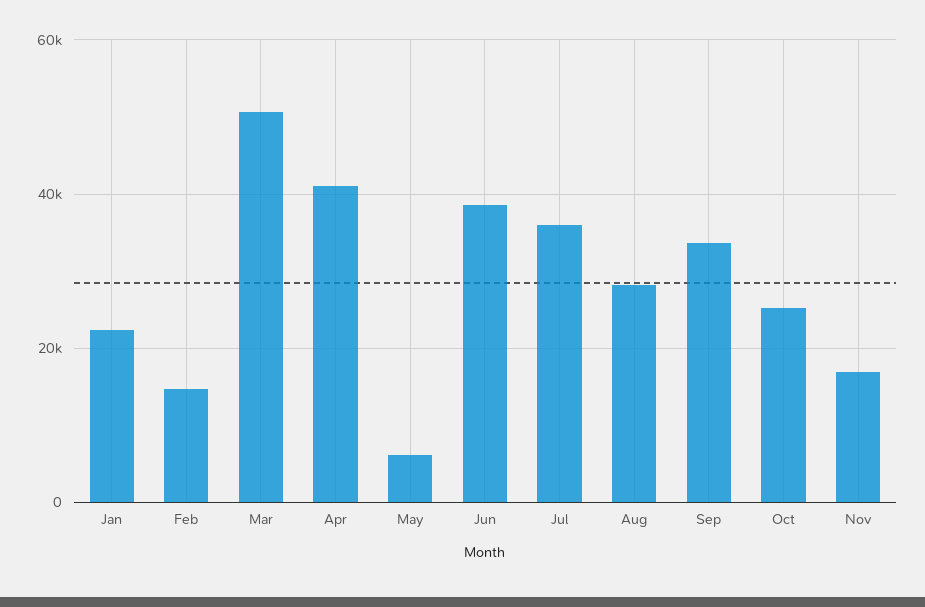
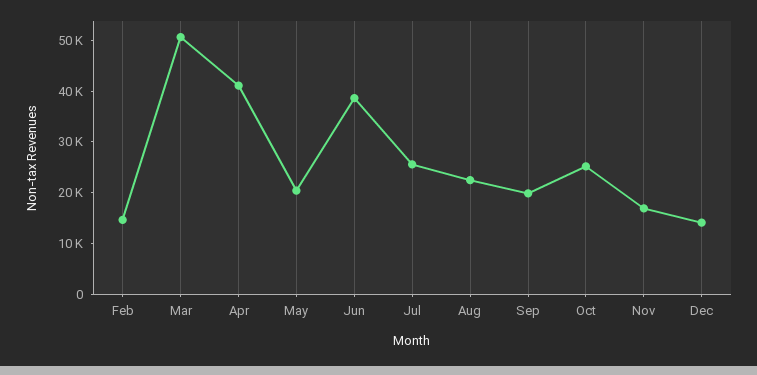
Jan: 22000 -> none
May: 6000 -> 20000
Jul: 36000 -> 26000
Aug: 28000 -> 22000
Sep: 34000 -> 20000
Dec: none -> 14000

